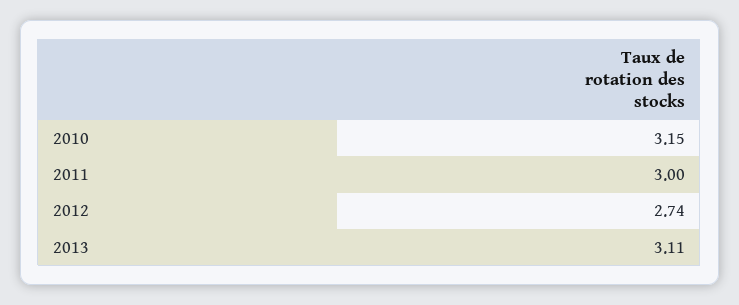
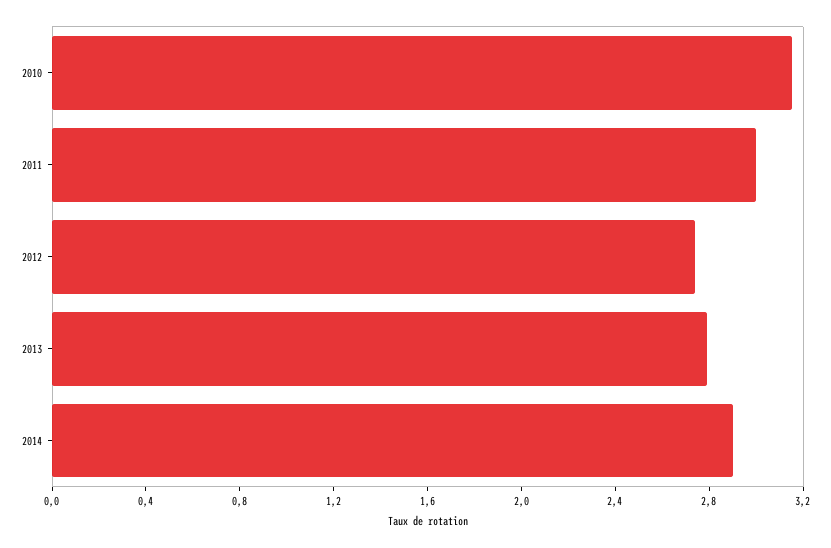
2013: 3.11 -> 2.8
2014: none -> 2.9

